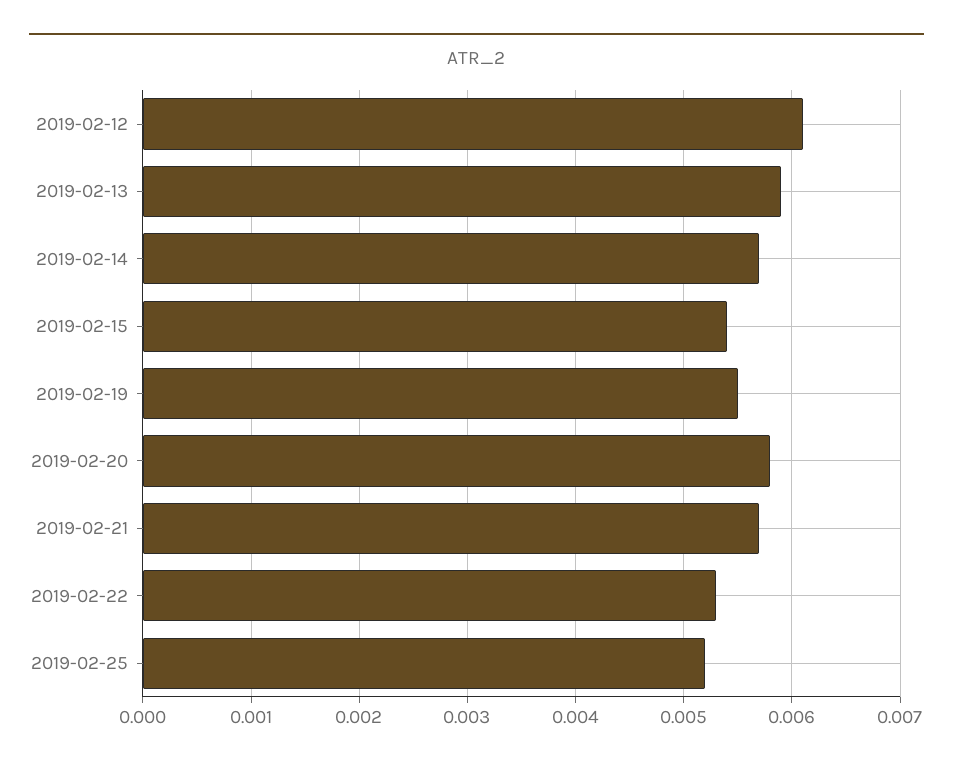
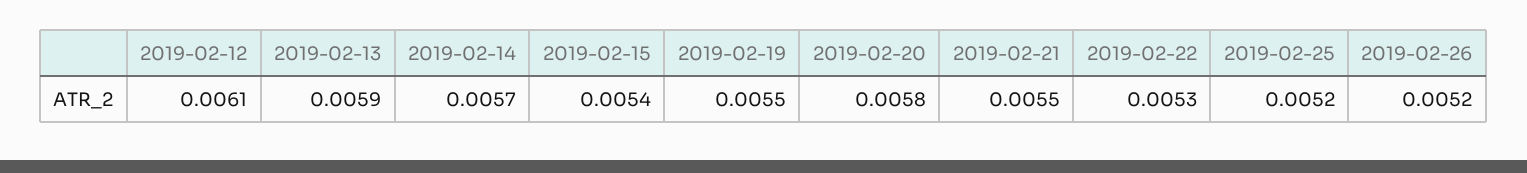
2019-02-21: 0.0057 -> 0.0055
2019-02-26: none -> 0.0052

